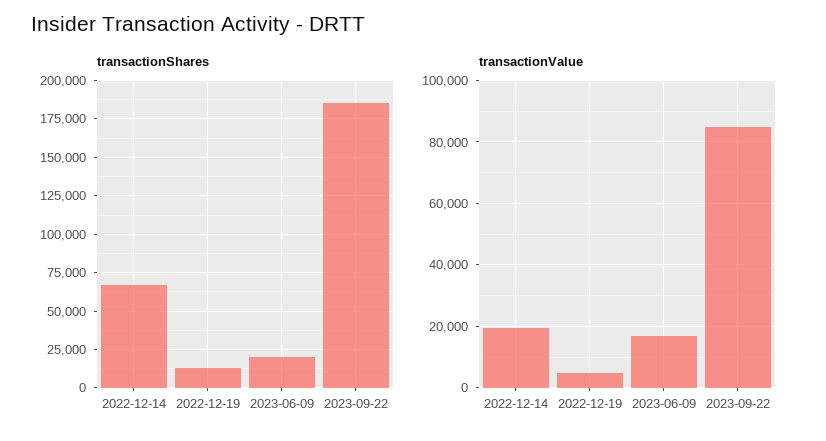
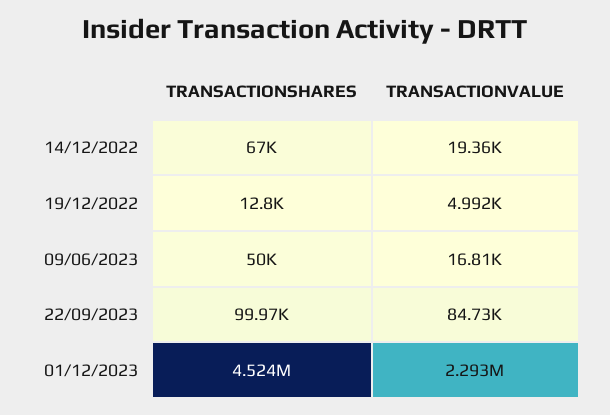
transactionShares, 2023-06-09: 20000 -> 50000
transactionShares, 2023-09-22: 185000 -> 99970
transactionShares, 01/12/2023: none -> 4524000
transactionValue, 01/12/2023: none -> 2293000

